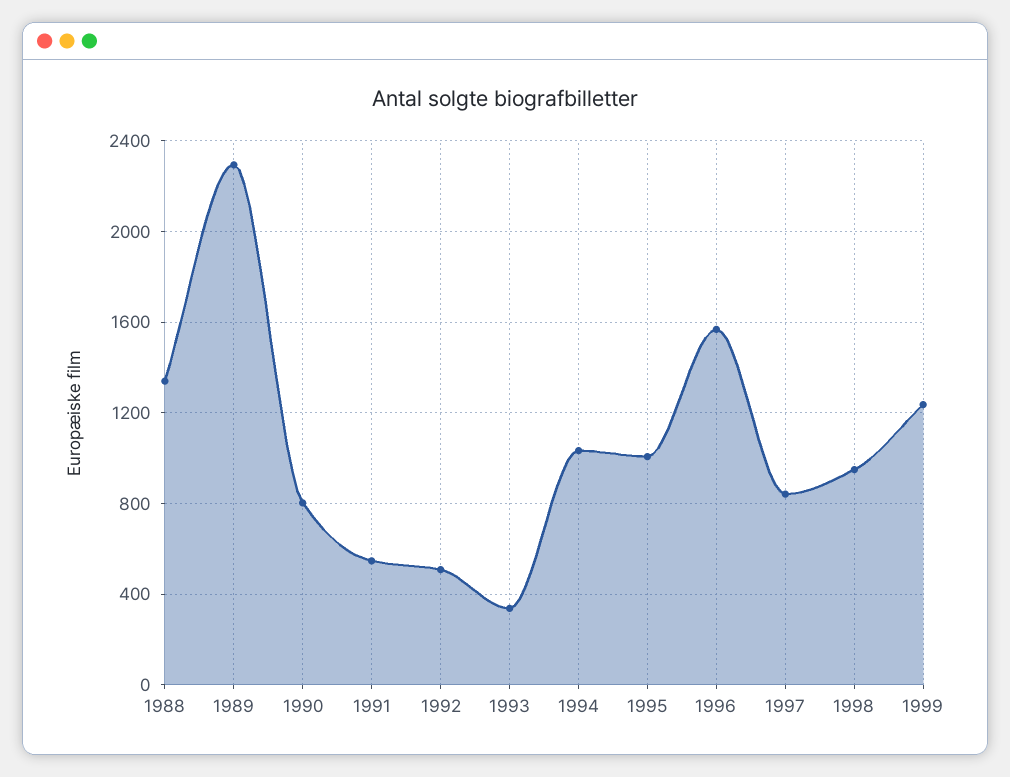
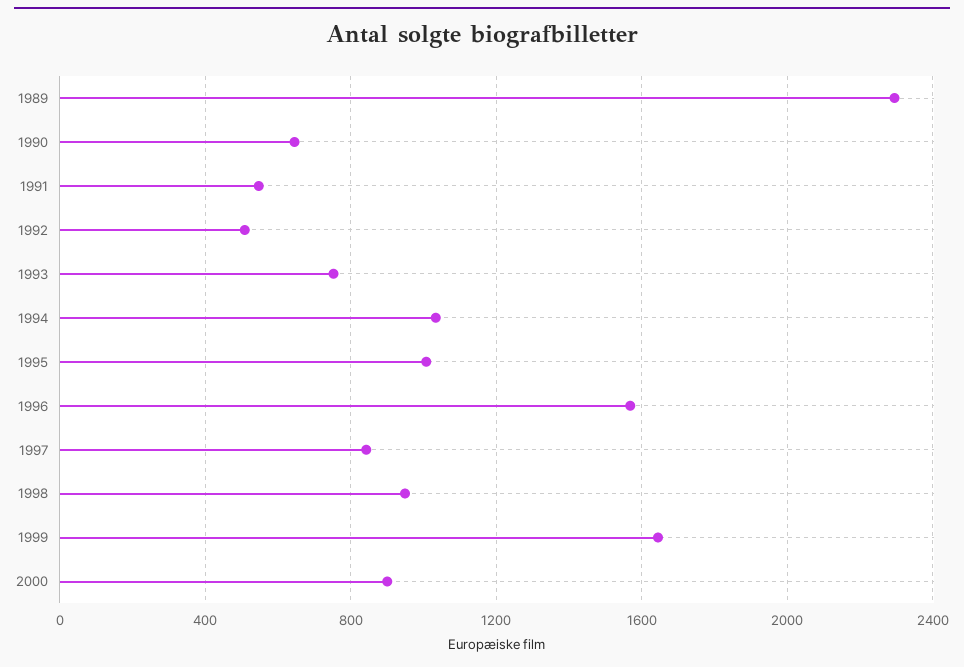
1988: 1350 -> none
1990: 800 -> 650
1993: 350 -> 750
1999: 1250 -> 1650
2000: none -> 900

